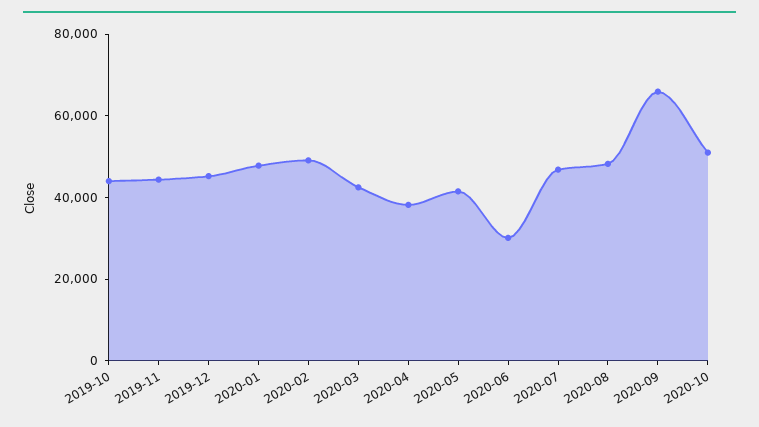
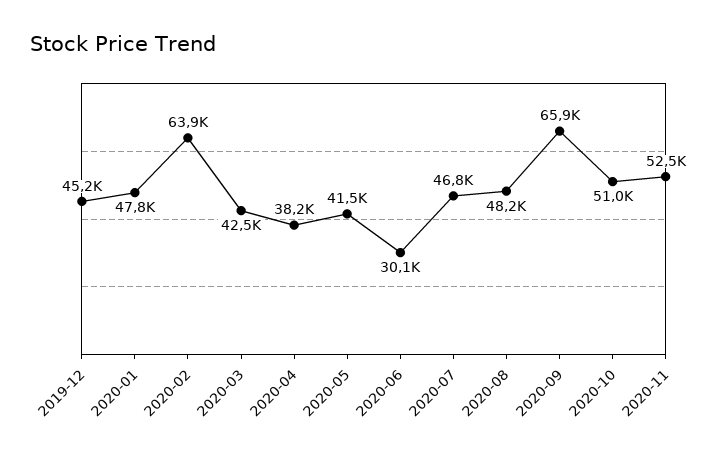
2019-10: 45000 -> none
2019-11: 45000 -> none
2020-02: 50000 -> 63900
2020-11: none -> 52500

